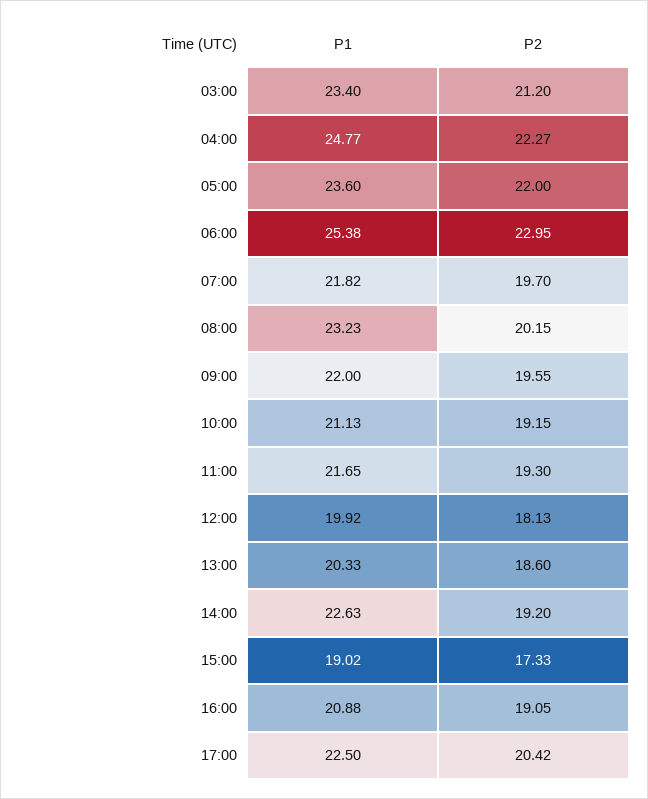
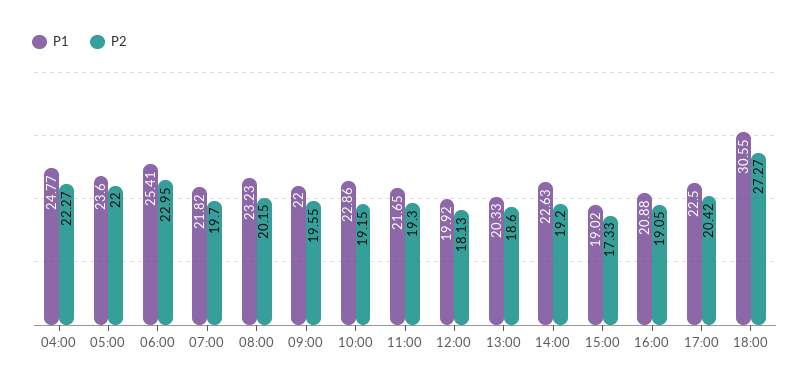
P1, 03:00: 23.4 -> none
P2, 03:00: 21.2 -> none
P1, 06:00: 25.38 -> 25.41
P1, 10:00: 21.13 -> 22.86
P1, 18:00: none -> 30.55
P2, 18:00: none -> 27.27

